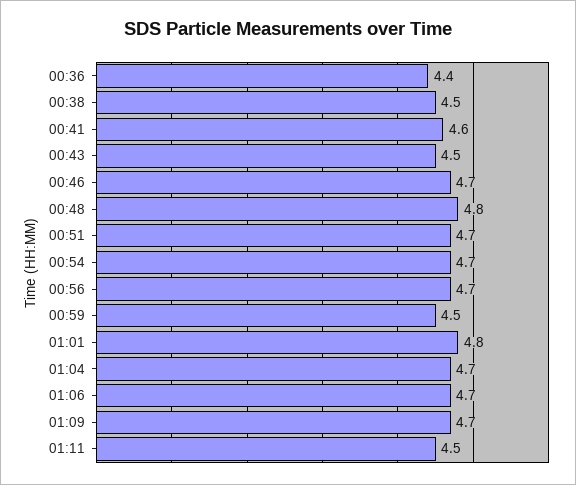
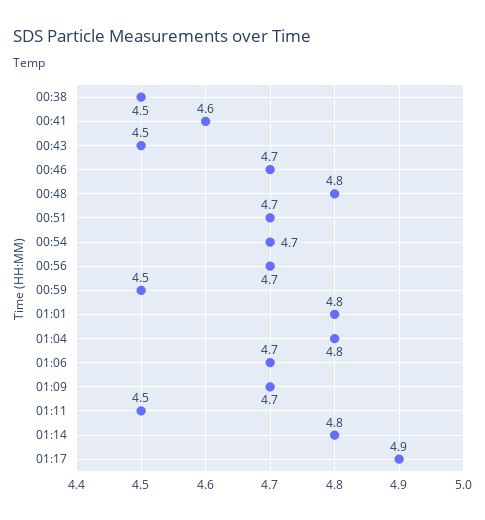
00:36: 4.4 -> none
01:04: 4.7 -> 4.8
01:14: none -> 4.8
01:17: none -> 4.9

